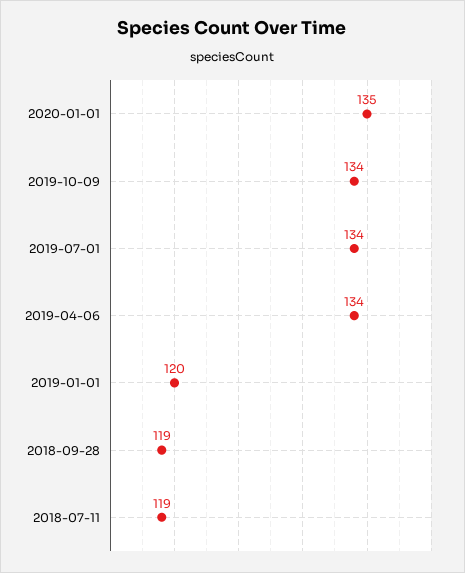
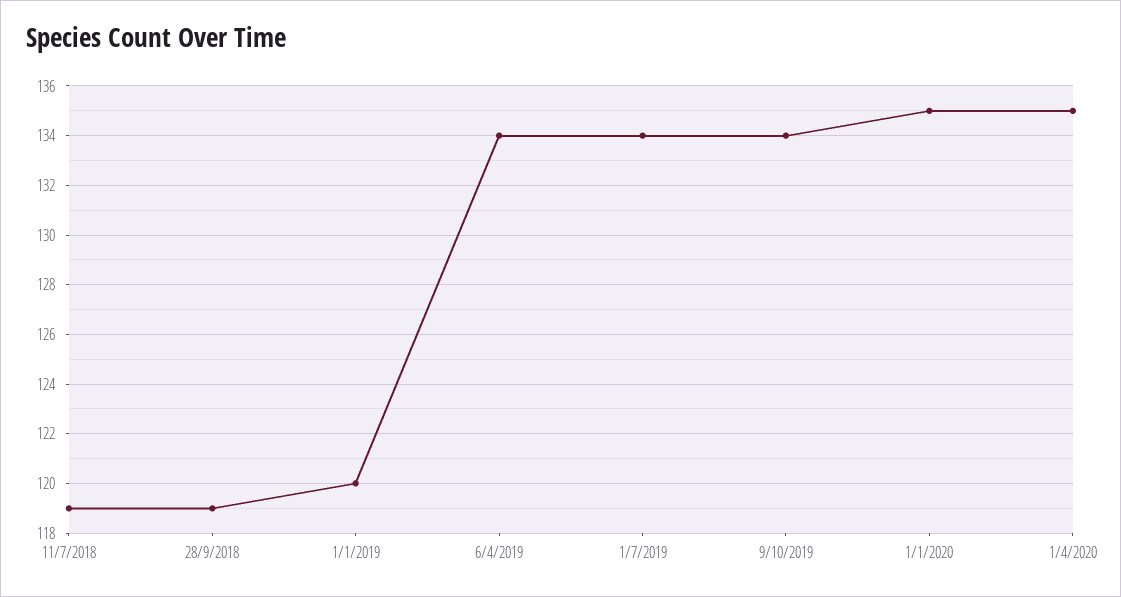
1/4/2020: none -> 135

